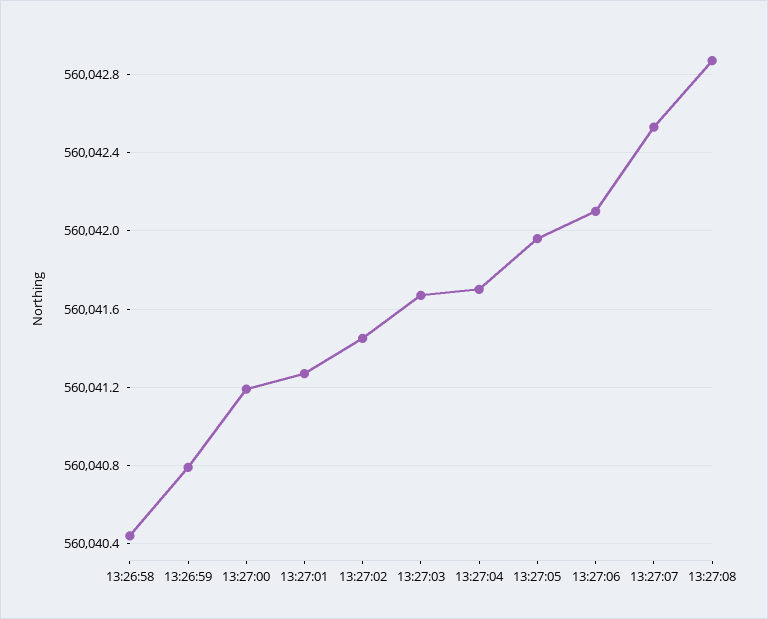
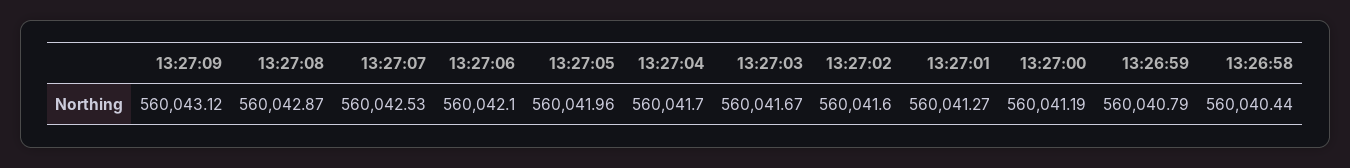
13:27:02: 560041.45 -> 560041.6
13:27:09: none -> 560043.12

